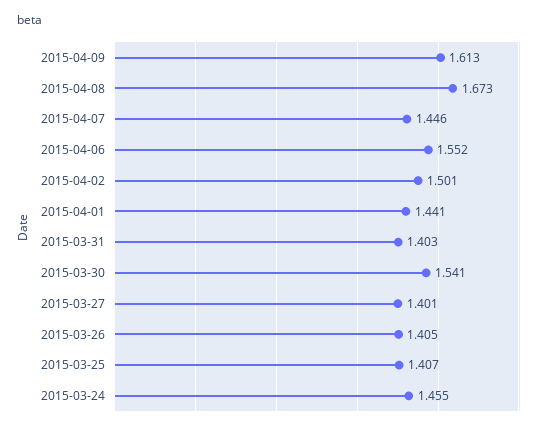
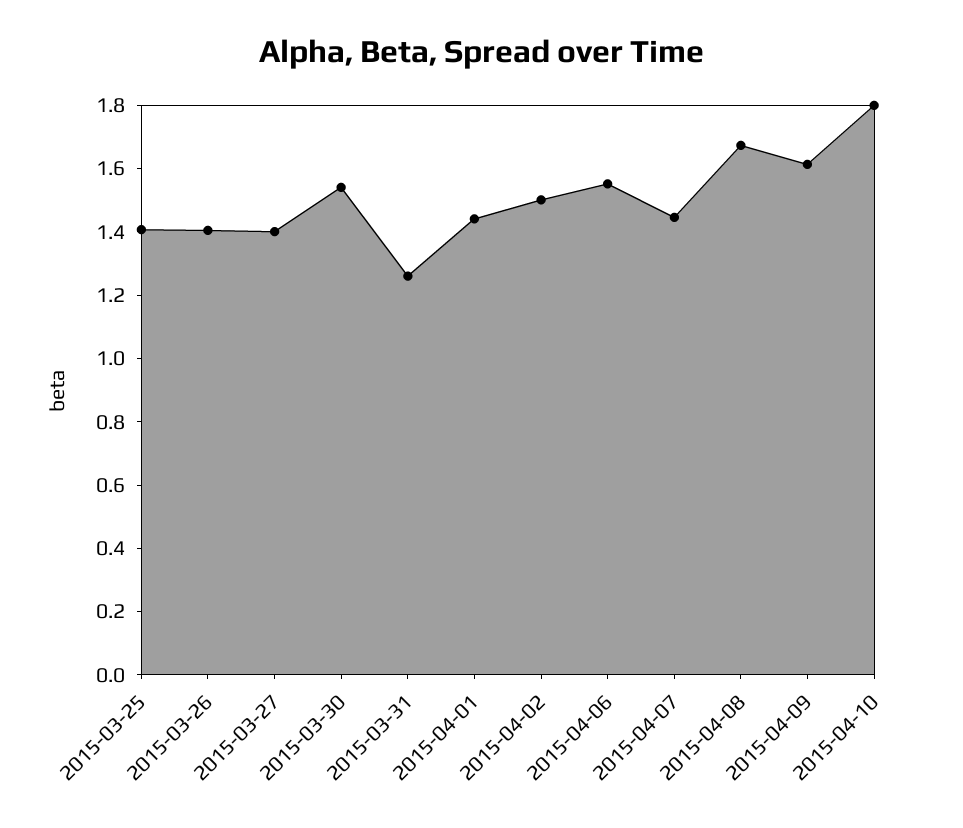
2015-03-31: 1.403 -> 1.25
2015-03-24: 1.455 -> none
2015-04-10: none -> 1.8

